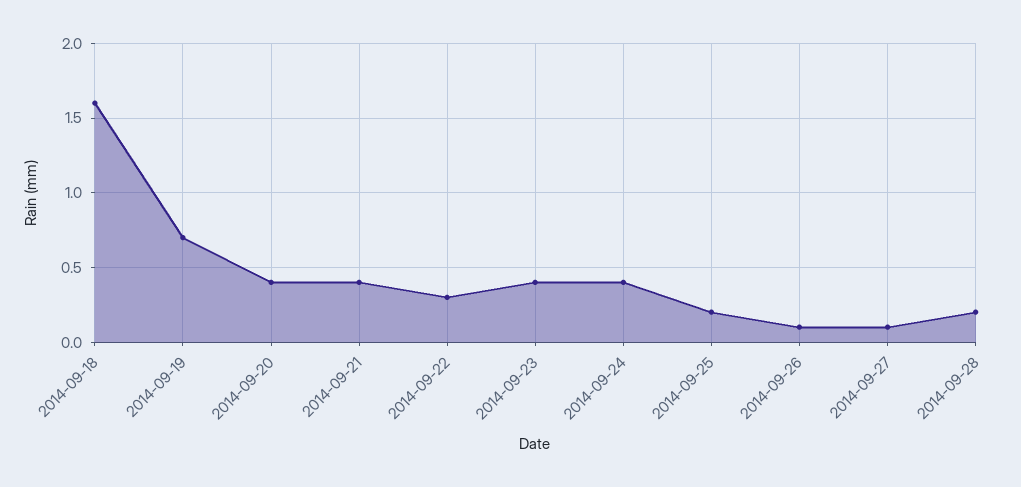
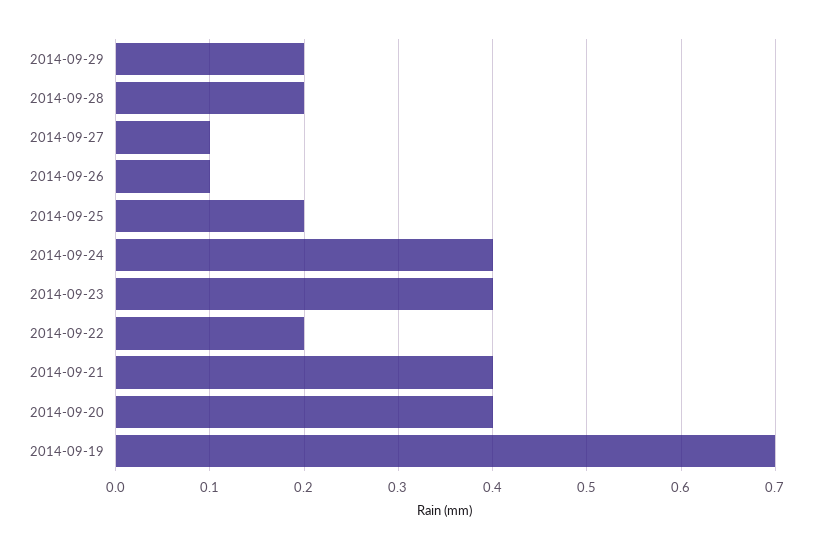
2014-09-18: 1.6 -> none
2014-09-22: 0.3 -> 0.2
2014-09-29: none -> 0.2

